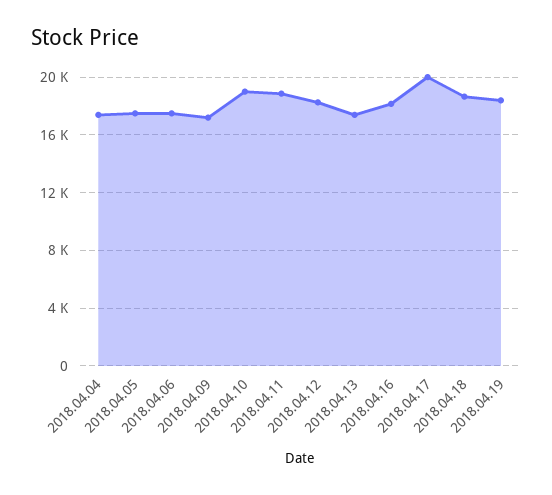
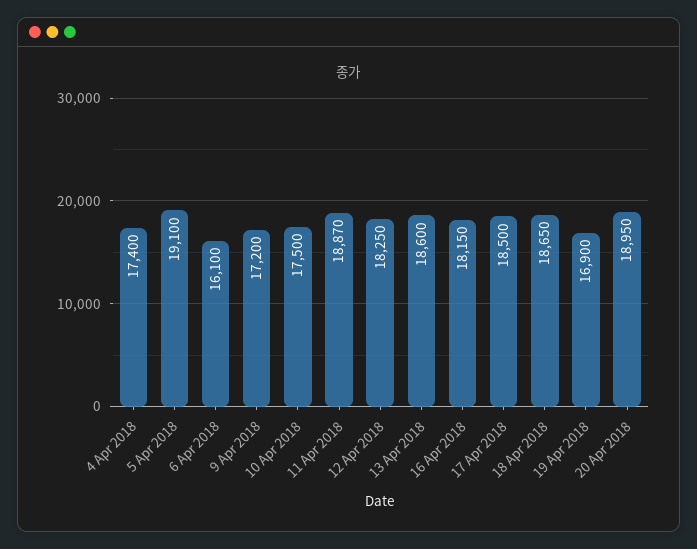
2018.04.05: 17500 -> 19100
2018.04.06: 17500 -> 16100
2018.04.10: 19000 -> 17500
2018.04.13: 17500 -> 18600
2018.04.17: 20000 -> 18500
2018.04.19: 18500 -> 16900
20 Apr 2018: none -> 18950

